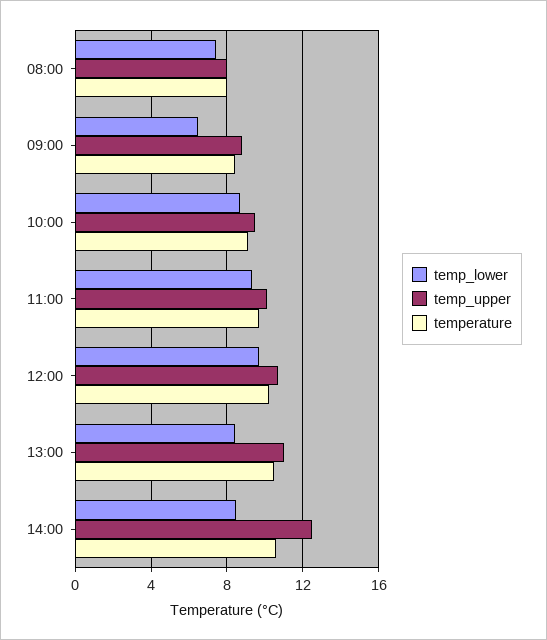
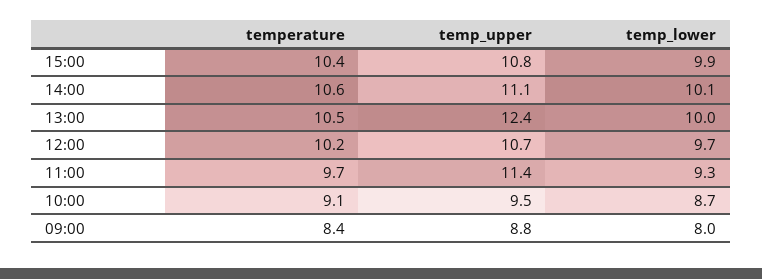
temp_lower, 08:00: 7.5 -> none
temp_upper, 08:00: 8 -> none
temperature, 08:00: 8 -> none
temp_lower, 09:00: 6.5 -> 8
temp_upper, 11:00: 10 -> 11.4
temp_lower, 13:00: 8.5 -> 10
temp_upper, 13:00: 11 -> 12.4
temp_lower, 14:00: 8.5 -> 10.1
temp_upper, 14:00: 12.5 -> 11.1
temperature, 15:00: none -> 10.4
temp_upper, 15:00: none -> 10.8
temp_lower, 15:00: none -> 9.9

